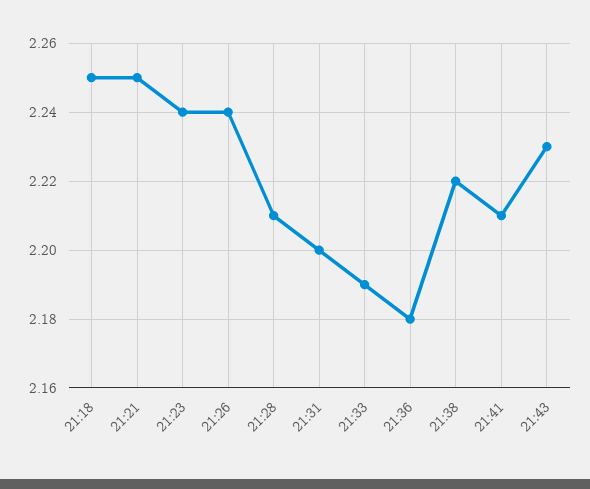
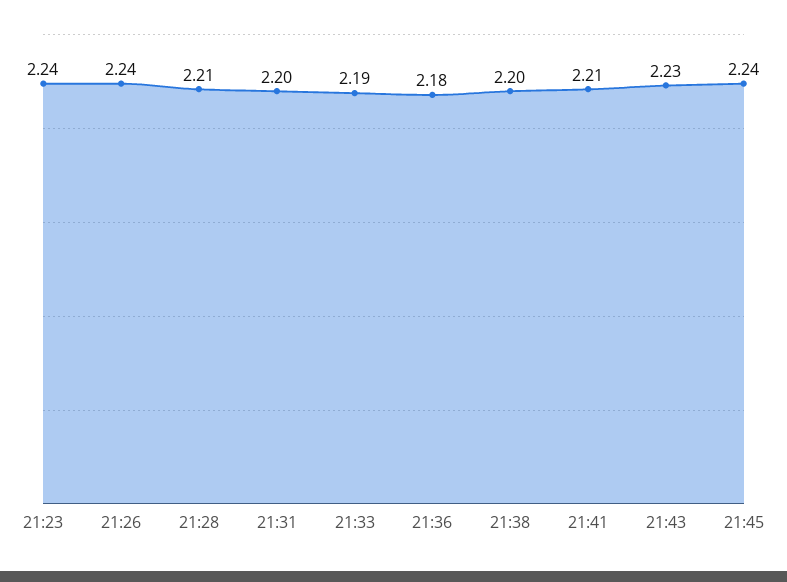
21:18: 2.25 -> none
21:21: 2.25 -> none
21:38: 2.22 -> 2.2
21:45: none -> 2.24

